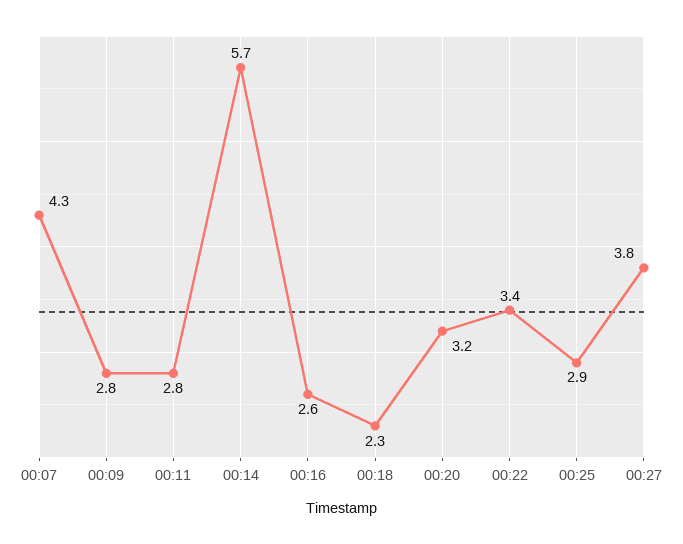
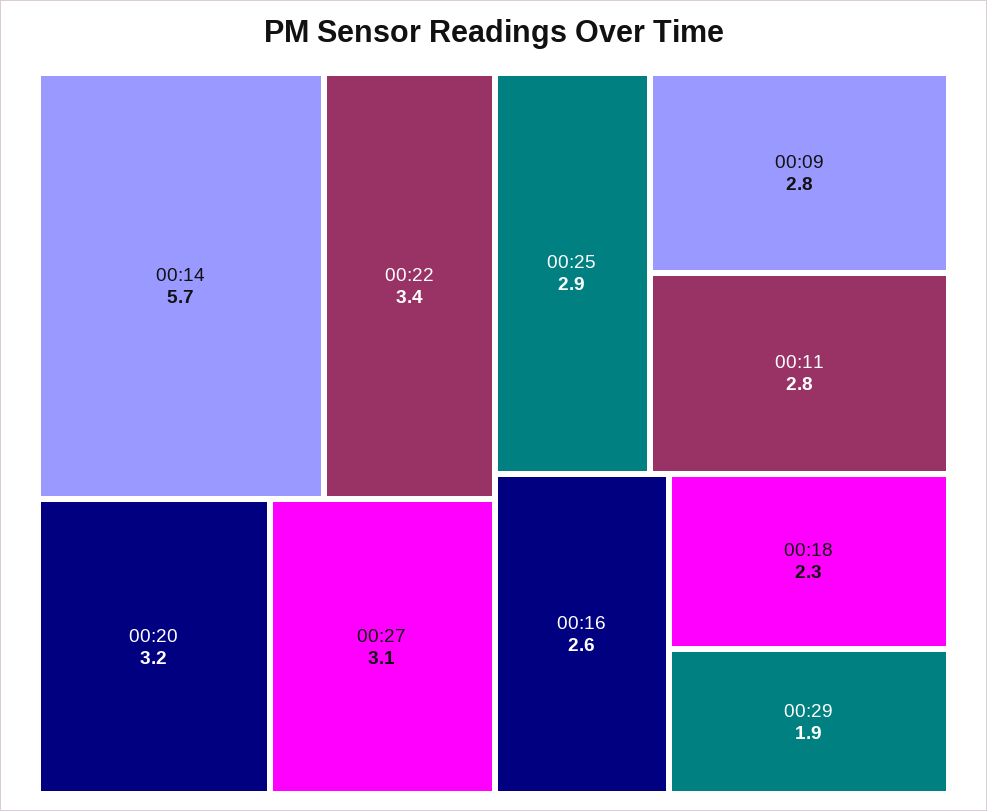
00:07: 4.3 -> none
00:27: 3.8 -> 3.1
00:29: none -> 1.9

